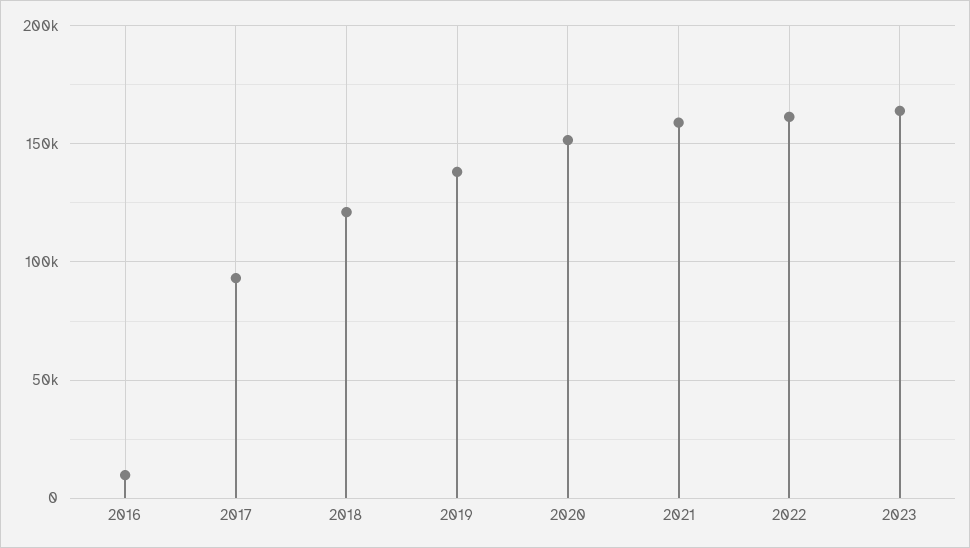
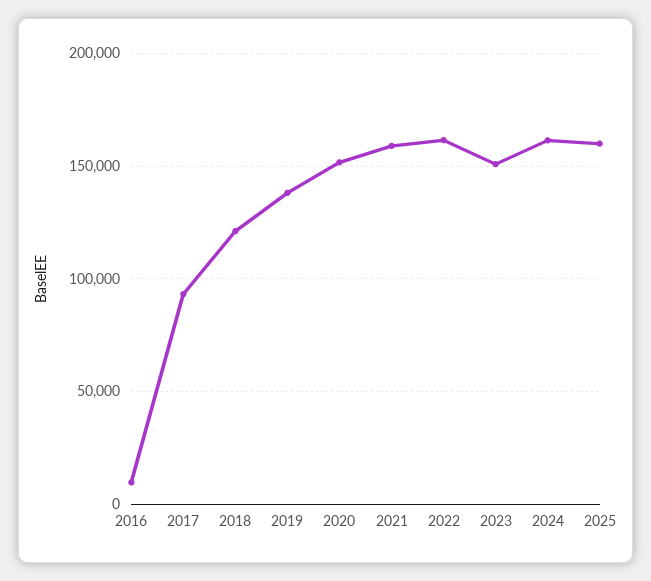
2023: 165000 -> 150000
2024: none -> 160000
2025: none -> 160000

